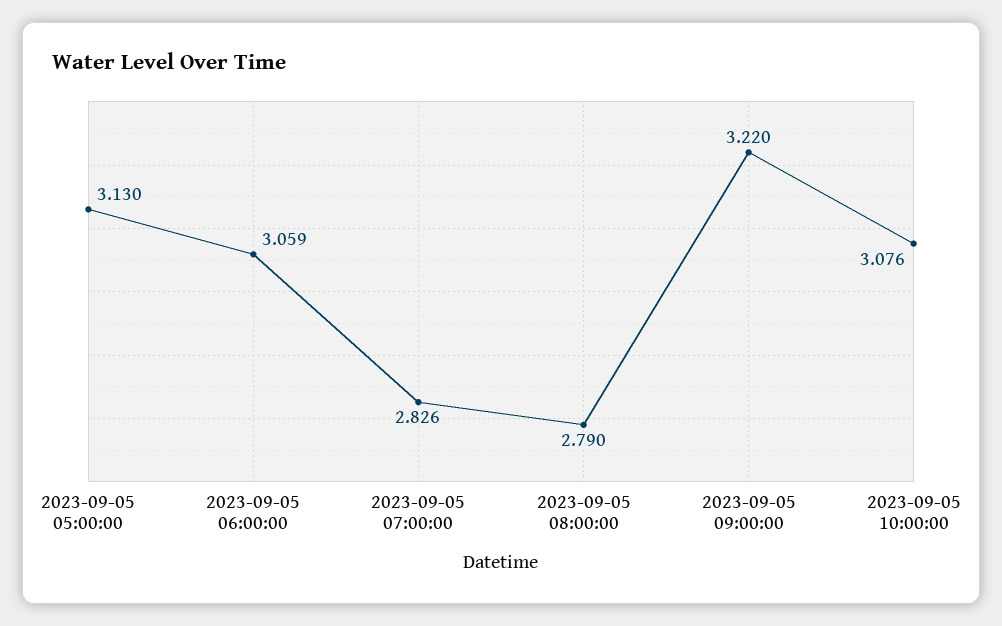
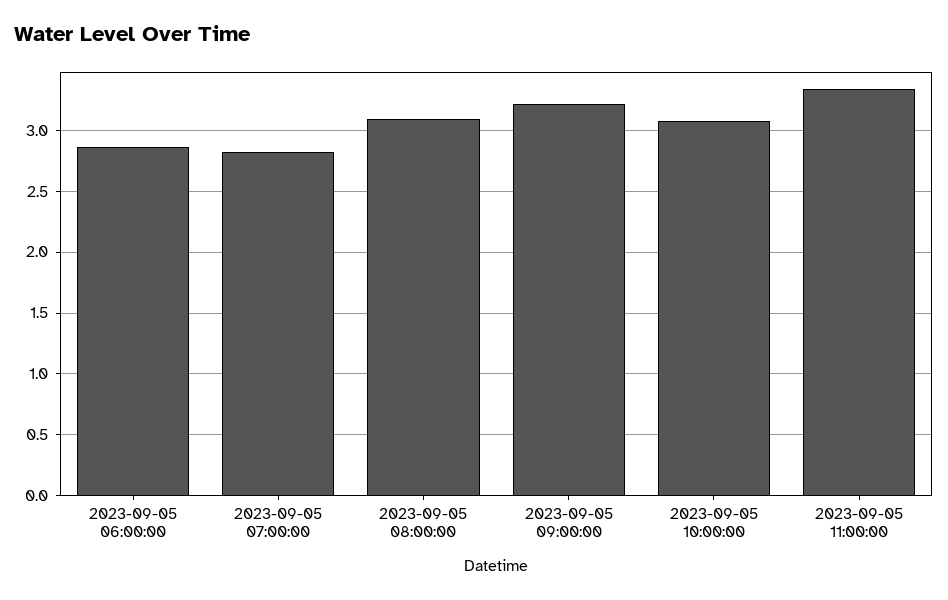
2023-09-05 05:00:00: 3.13 -> none
2023-09-05 06:00:00: 3.059 -> 2.85
2023-09-05 08:00:00: 2.79 -> 3.1
2023-09-05 11:00:00: none -> 3.35

